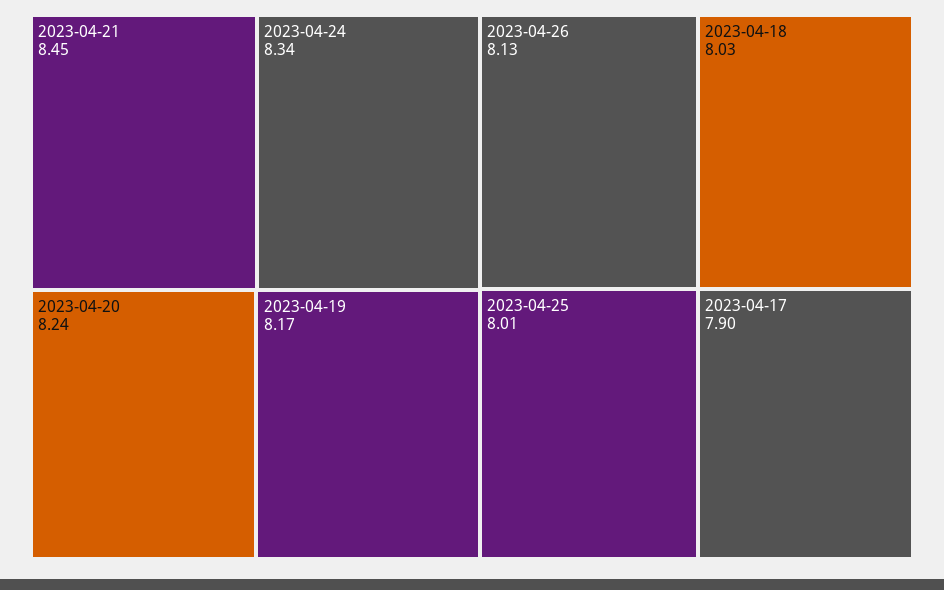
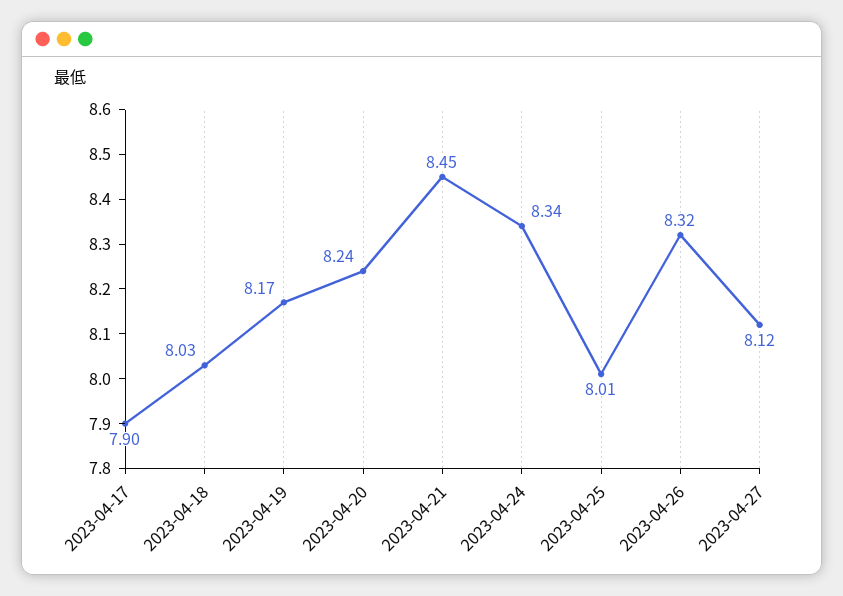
2023-04-26: 8.13 -> 8.32
2023-04-27: none -> 8.12

